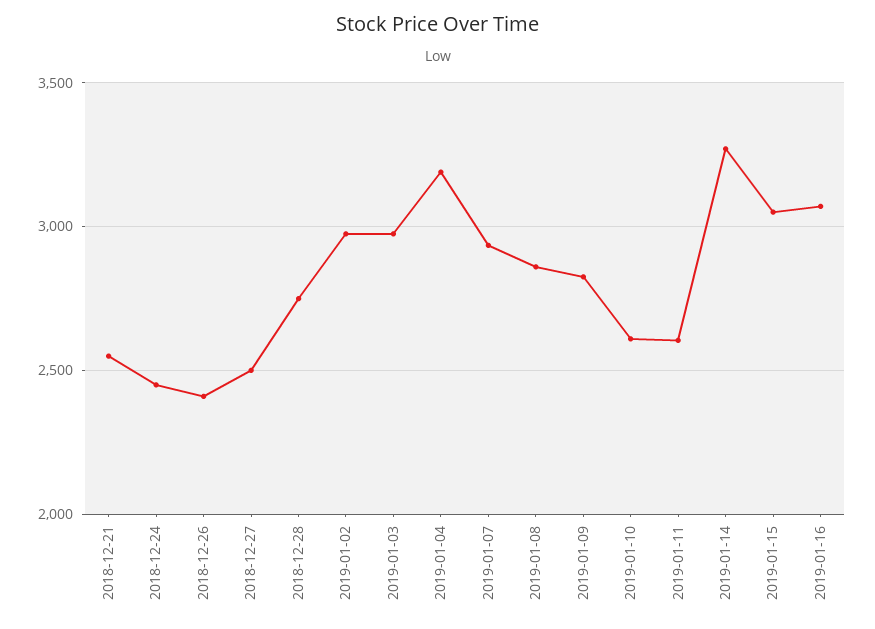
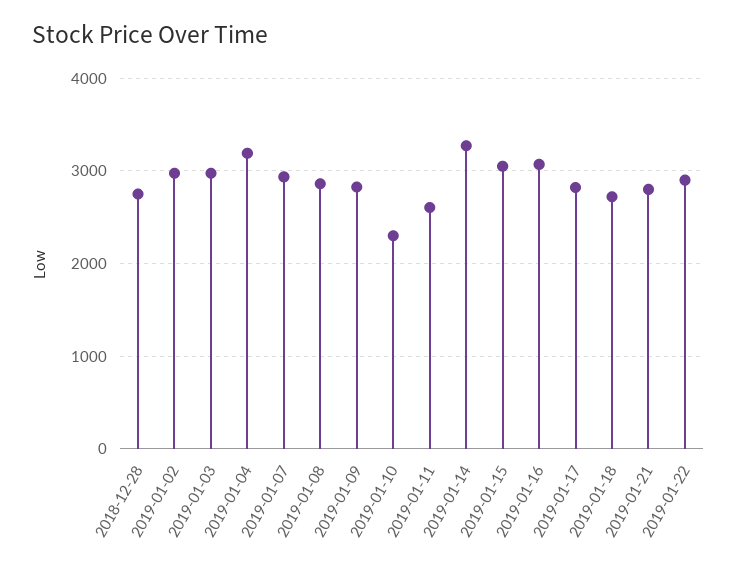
2018-12-21: 2550 -> none
2018-12-24: 2450 -> none
2018-12-26: 2400 -> none
2018-12-27: 2500 -> none
2019-01-10: 2600 -> 2300
2019-01-17: none -> 2800
2019-01-18: none -> 2700
2019-01-21: none -> 2800
2019-01-22: none -> 2900

